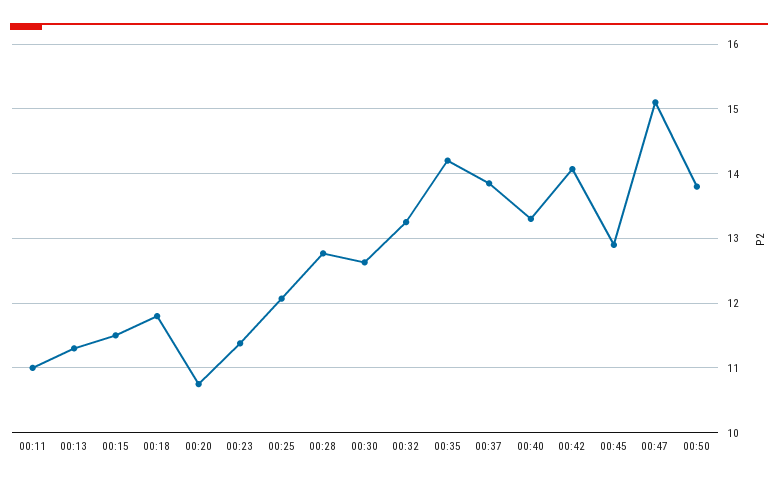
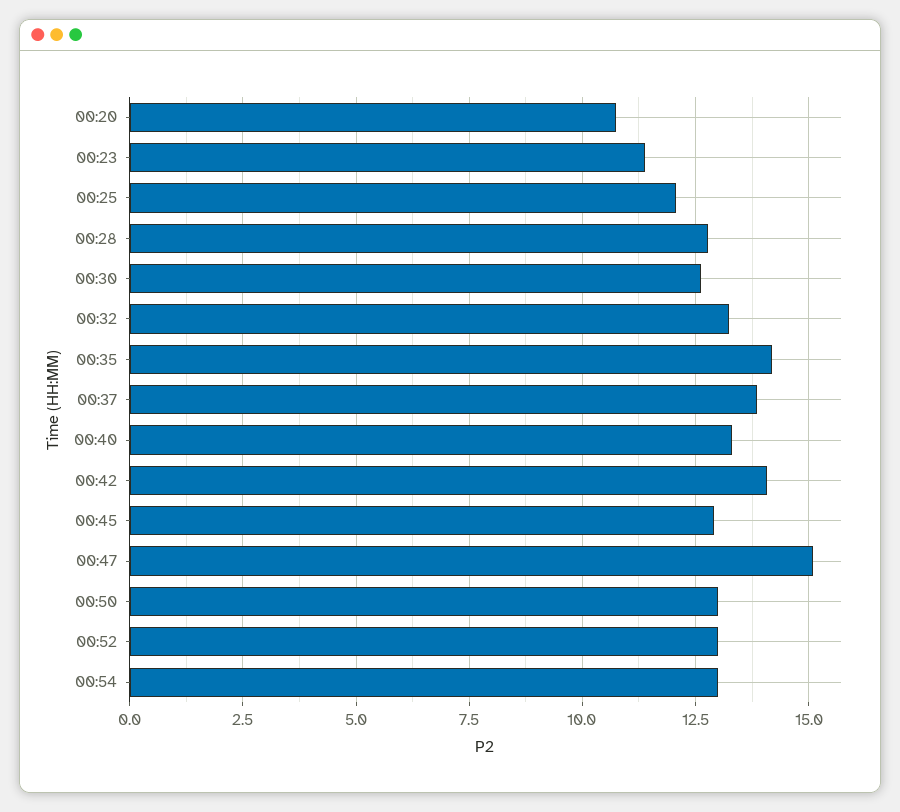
00:11: 11 -> none
00:13: 11.3 -> none
00:15: 11.5 -> none
00:18: 11.8 -> none
00:50: 13.8 -> 13
00:52: none -> 13
00:54: none -> 13

